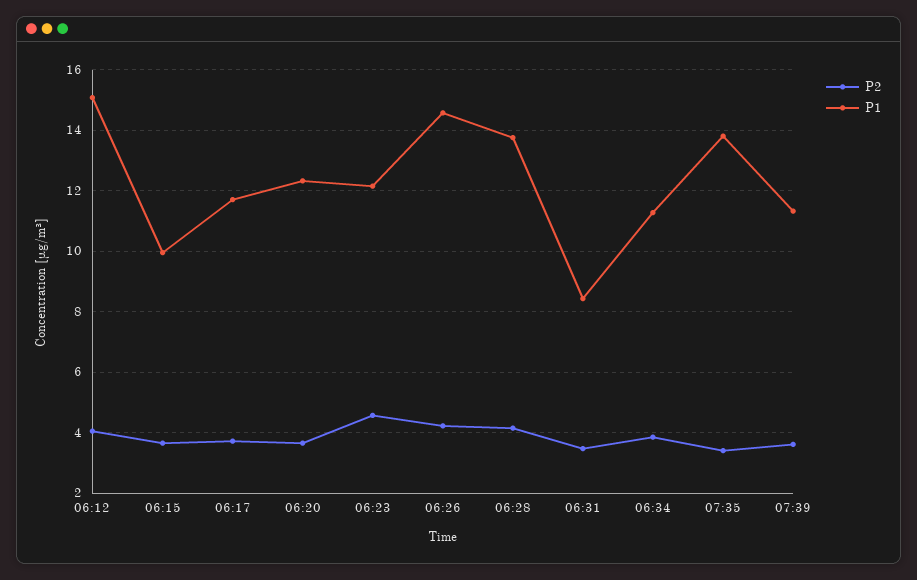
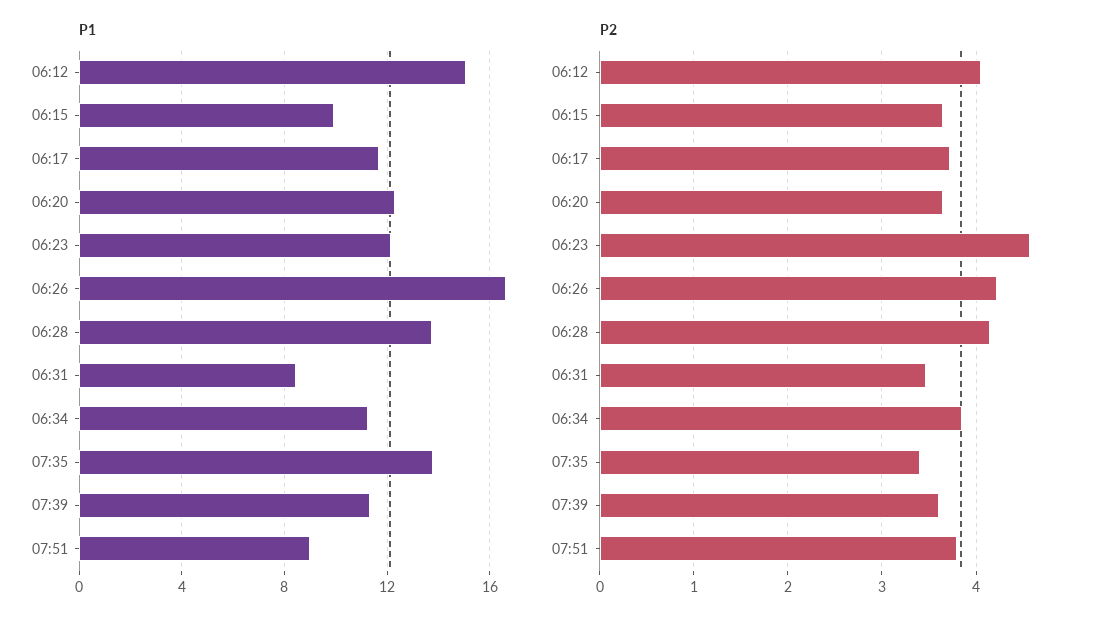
P1, 06:26: 14.6 -> 16.5
P1, 07:51: none -> 9
P2, 07:51: none -> 3.8

